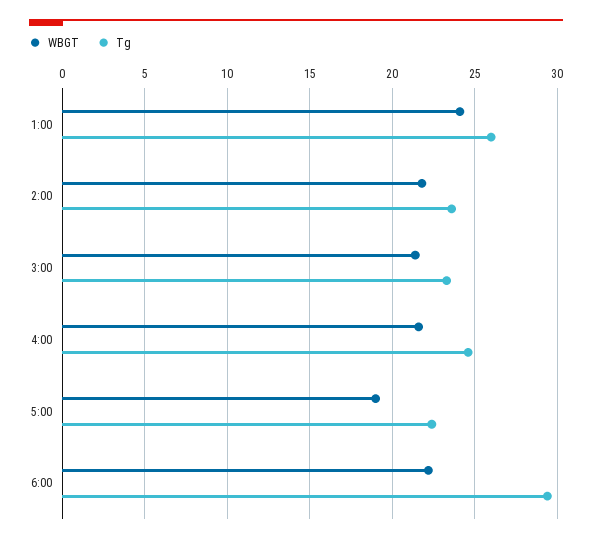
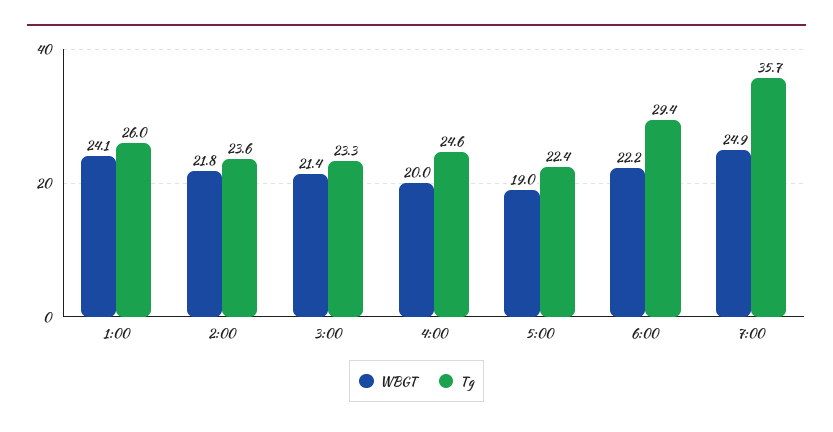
WBGT, 4:00: 21.5 -> 20
WBGT, 7:00: none -> 24.9
Tg, 7:00: none -> 35.7

